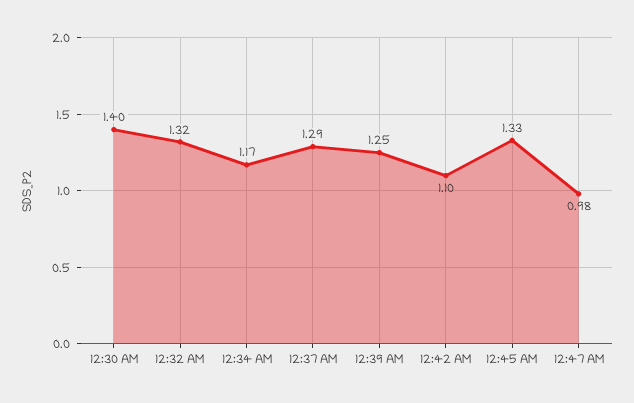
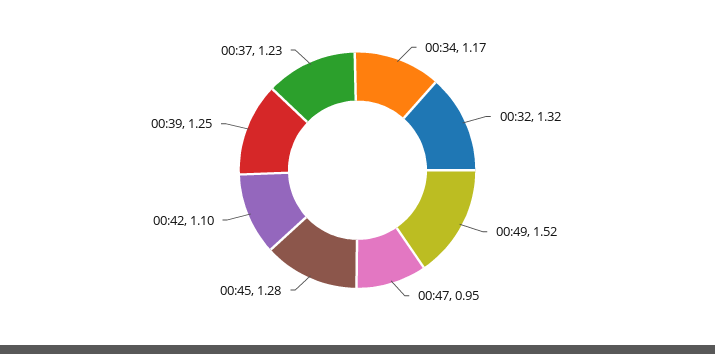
12:30 AM: 1.4 -> none
12:37 AM: 1.29 -> 1.23
12:45 AM: 1.33 -> 1.28
12:47 AM: 0.98 -> 0.95
00:49: none -> 1.52

